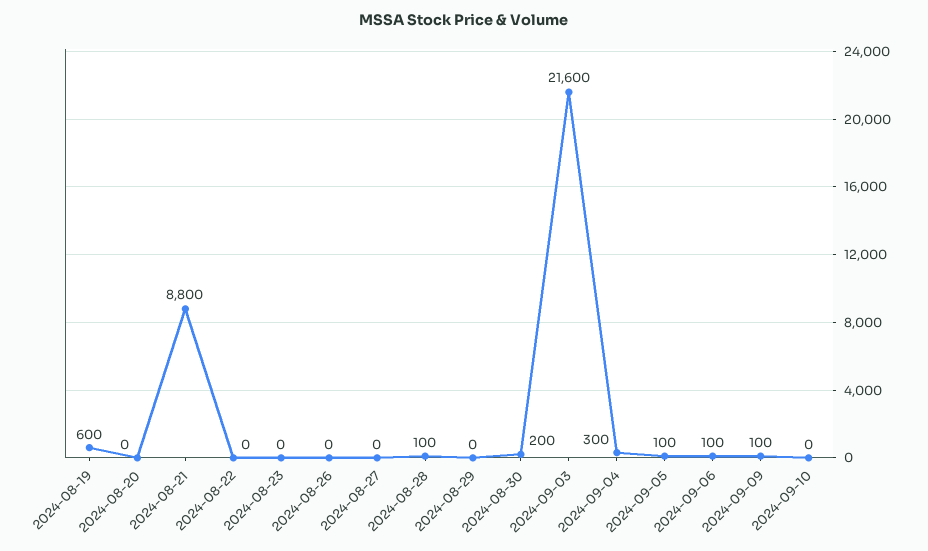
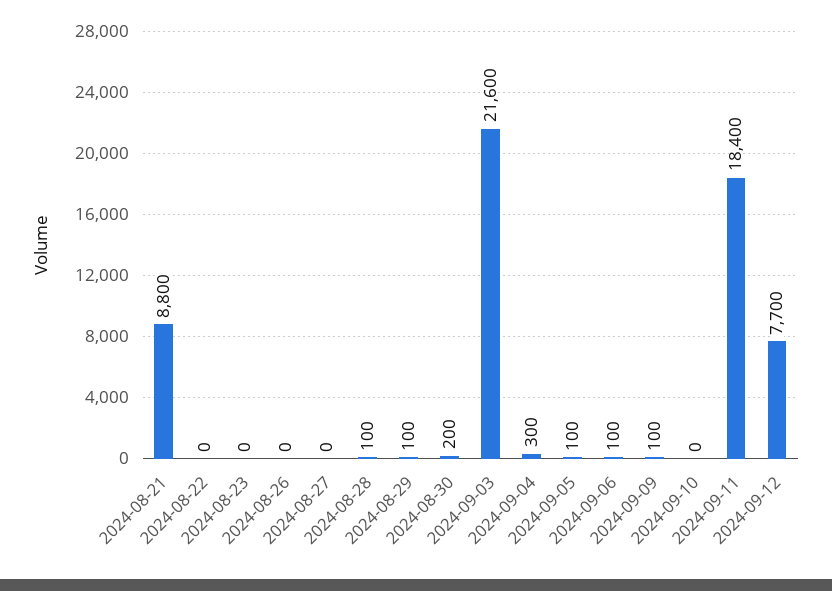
2024-08-19: 600 -> none
2024-08-20: 0 -> none
2024-08-29: 0 -> 100
2024-09-11: none -> 18400
2024-09-12: none -> 7700

